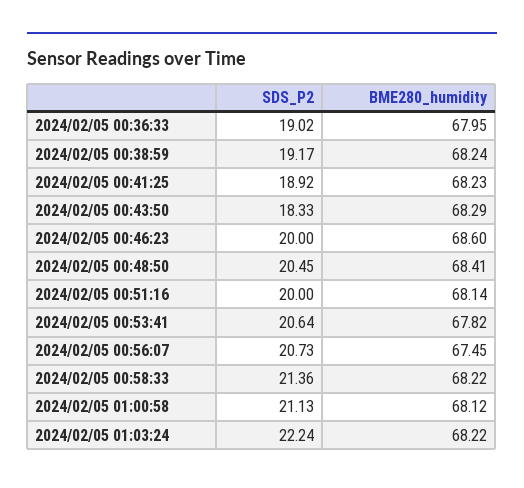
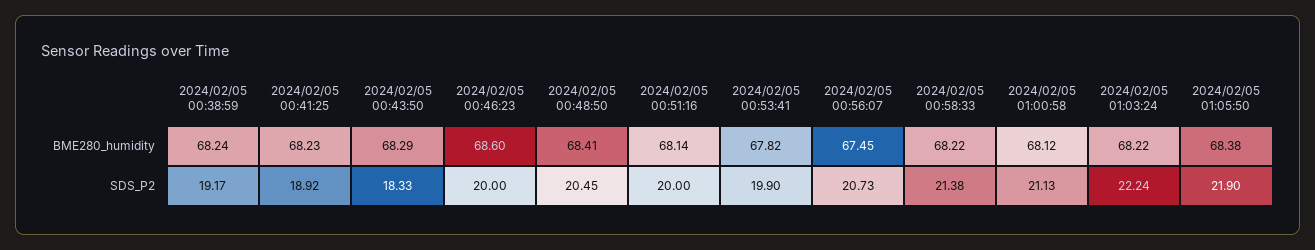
SDS_P2, 2024/02/05 00:36:33: 19.02 -> none
BME280_humidity, 2024/02/05 00:36:33: 67.95 -> none
SDS_P2, 2024/02/05 00:53:41: 20.64 -> 19.9
SDS_P2, 2024/02/05 00:58:33: 21.36 -> 21.38
BME280_humidity, 2024/02/05 01:05:50: none -> 68.38
SDS_P2, 2024/02/05 01:05:50: none -> 21.9

